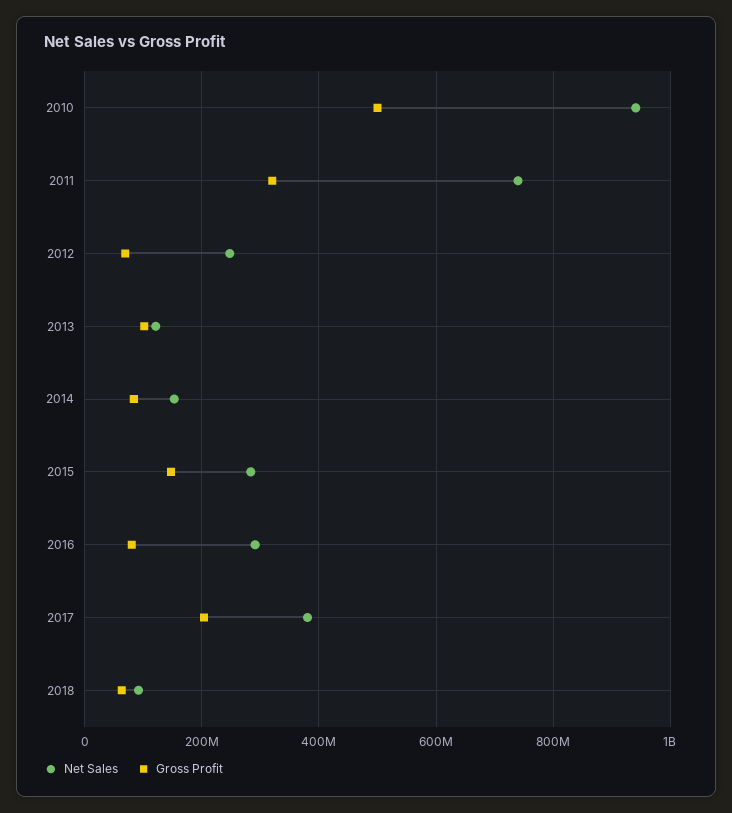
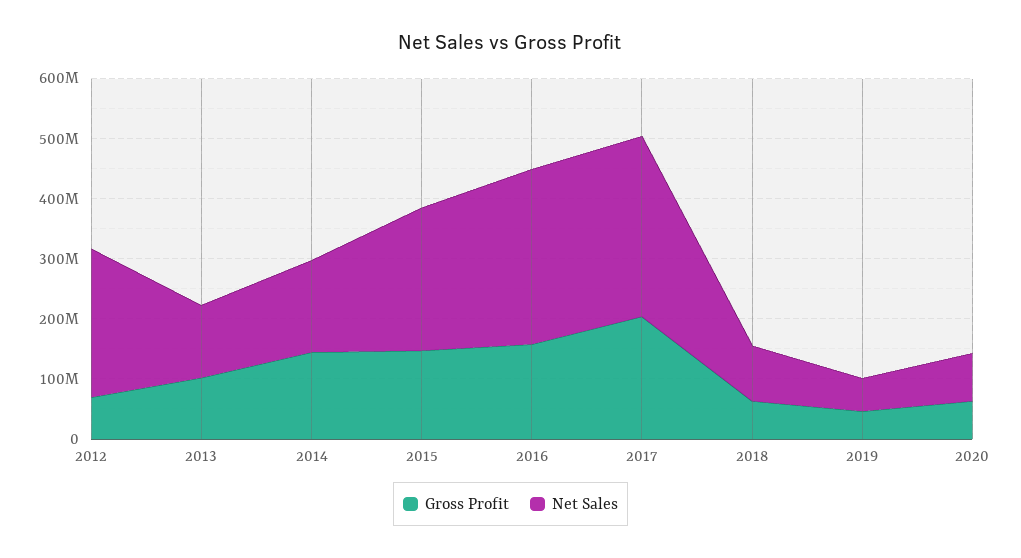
Net Sales, 2010: 940000000 -> none
Gross Profit, 2010: 500000000 -> none
Net Sales, 2011: 740000000 -> none
Gross Profit, 2011: 320000000 -> none
Gross Profit, 2014: 80000000 -> 140000000
Net Sales, 2015: 280000000 -> 240000000
Gross Profit, 2016: 80000000 -> 160000000
Net Sales, 2017: 380000000 -> 300000000
Gross Profit, 2019: none -> 40000000
Net Sales, 2019: none -> 60000000
Gross Profit, 2020: none -> 60000000
Net Sales, 2020: none -> 80000000

